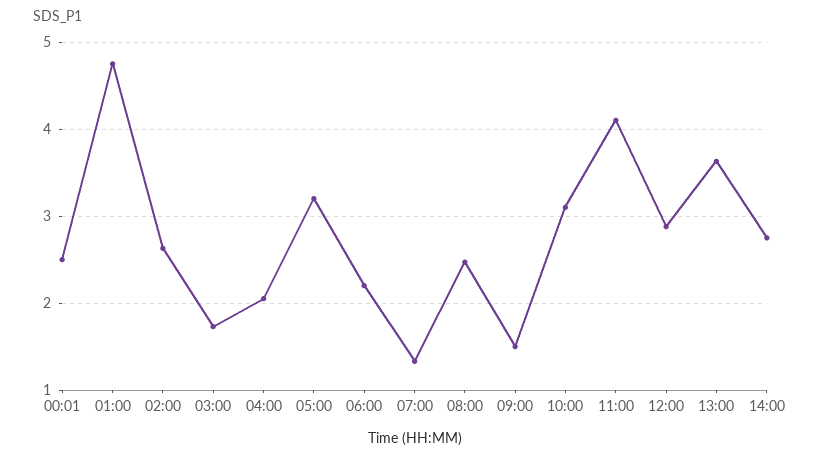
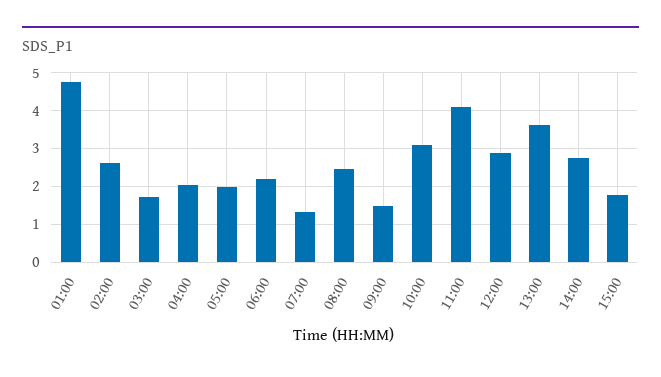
00:01: 2.5 -> none
05:00: 3.2 -> 2
15:00: none -> 1.8

